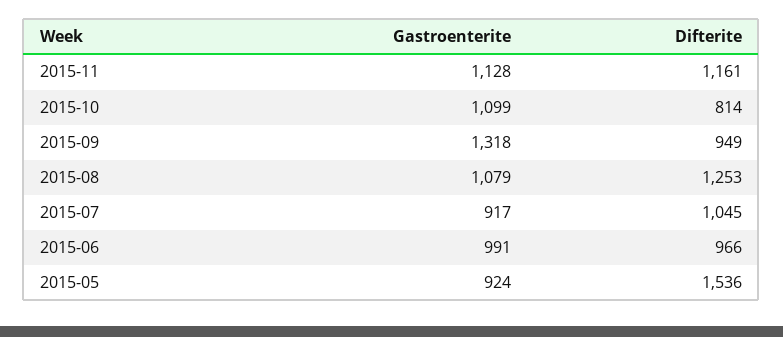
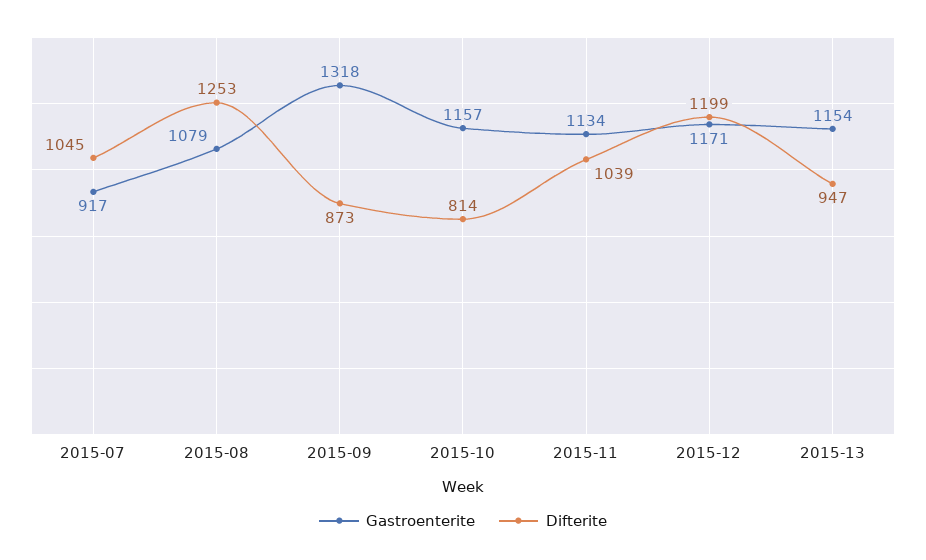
Gastroenterite, 2015-11: 1128 -> 1134
Difterite, 2015-11: 1161 -> 1039
Gastroenterite, 2015-10: 1099 -> 1157
Difterite, 2015-09: 949 -> 873
Gastroenterite, 2015-06: 991 -> none
Difterite, 2015-06: 966 -> none
Gastroenterite, 2015-05: 924 -> none
Difterite, 2015-05: 1536 -> none
Gastroenterite, 2015-12: none -> 1171
Difterite, 2015-12: none -> 1199
Gastroenterite, 2015-13: none -> 1154
Difterite, 2015-13: none -> 947

